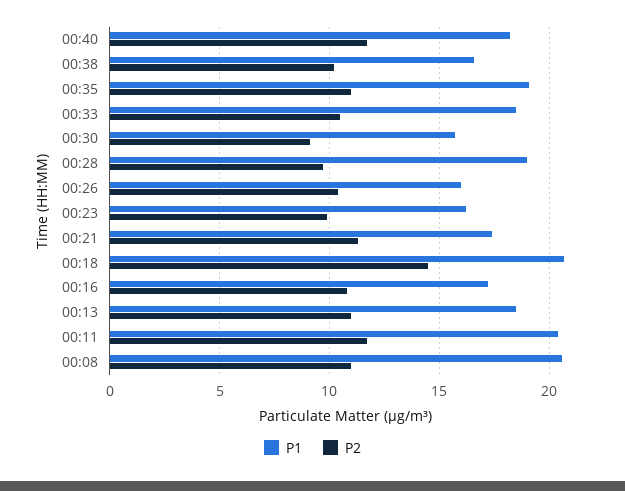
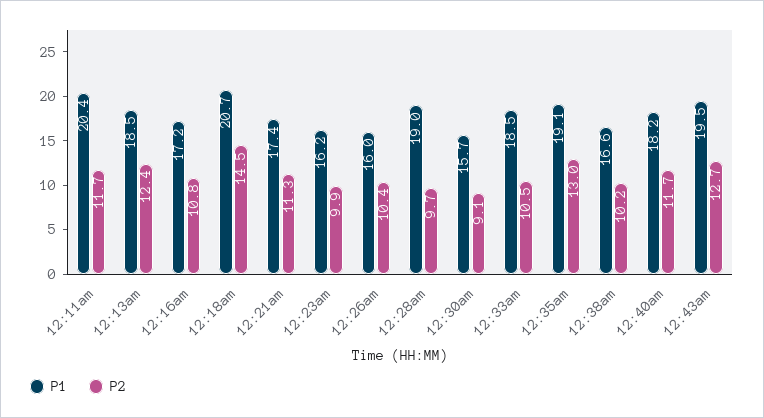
P2, 00:35: 11 -> 13
P2, 00:13: 11 -> 12.4
P1, 00:08: 20.5 -> none
P2, 00:08: 11 -> none
P1, 12:43am: none -> 19.5
P2, 12:43am: none -> 12.7

